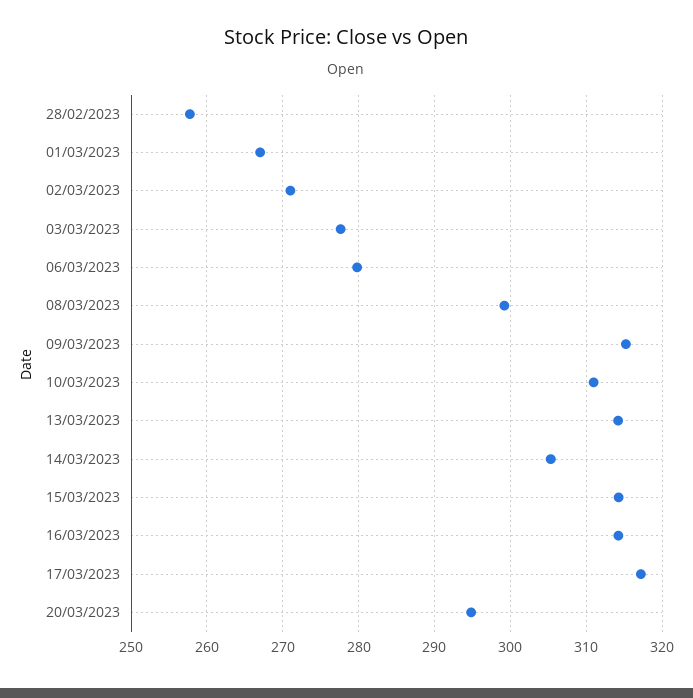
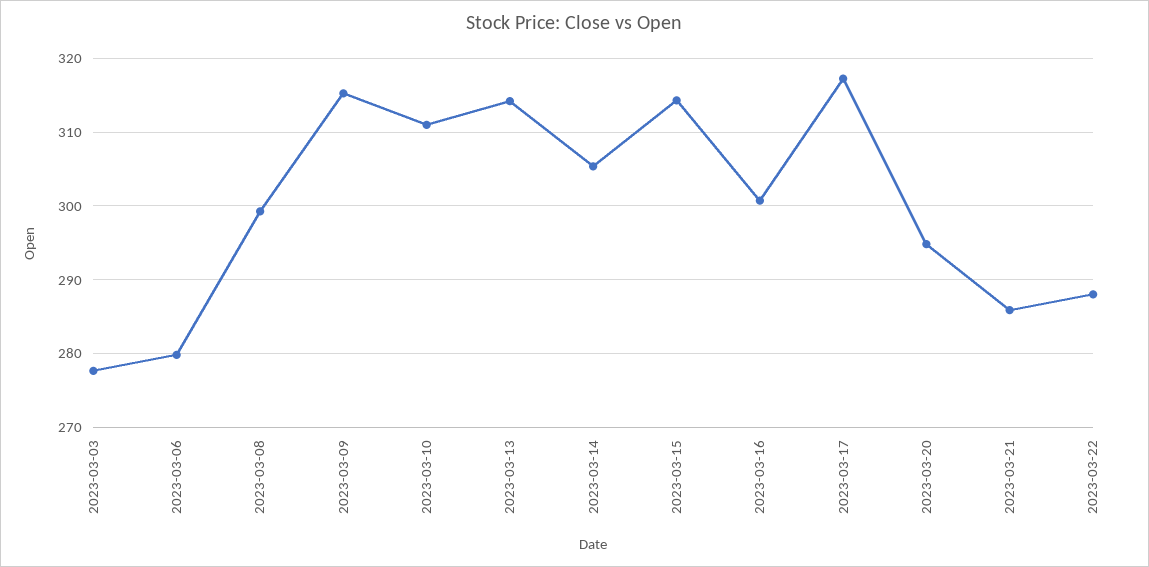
28/02/2023: 258 -> none
01/03/2023: 267 -> none
02/03/2023: 271 -> none
16/03/2023: 314 -> 301
2023-03-21: none -> 286
2023-03-22: none -> 288

